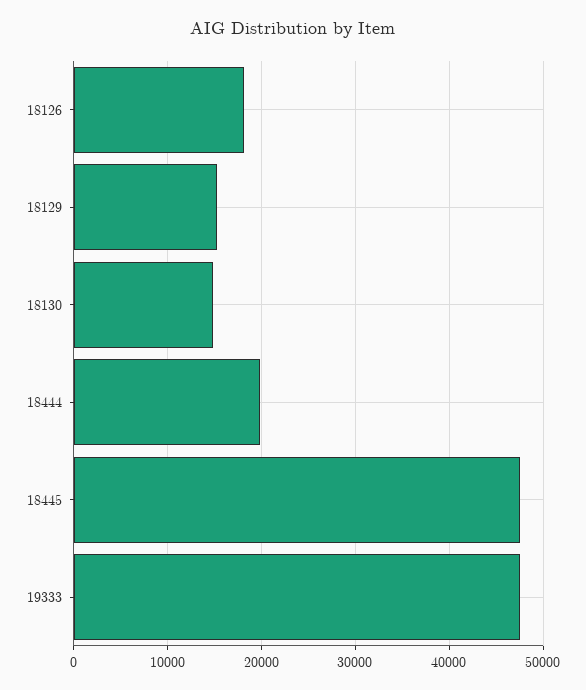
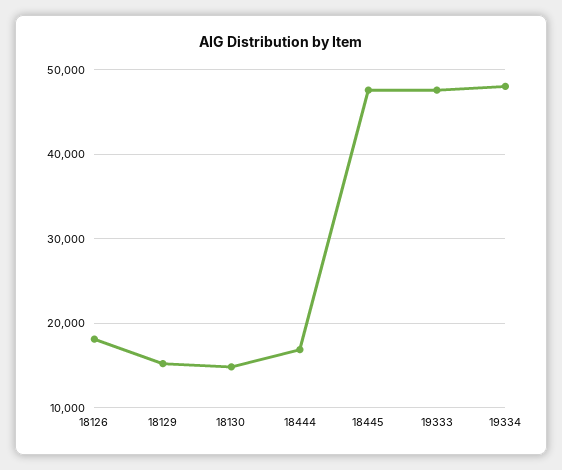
18444: 20000 -> 17000
19334: none -> 48000

